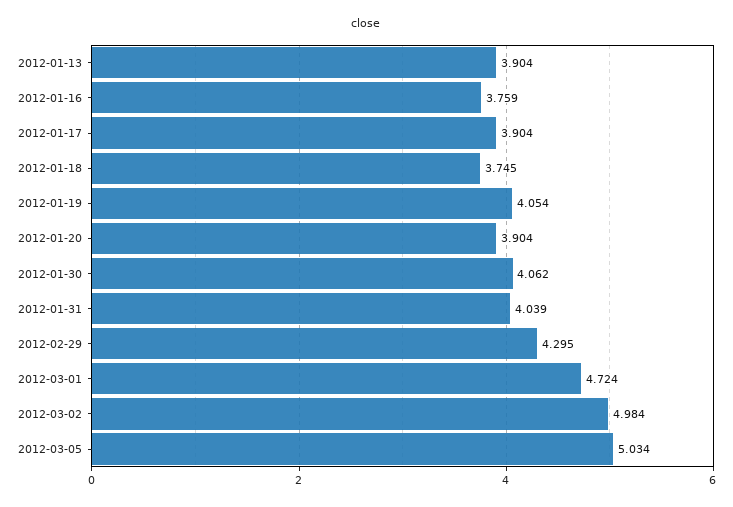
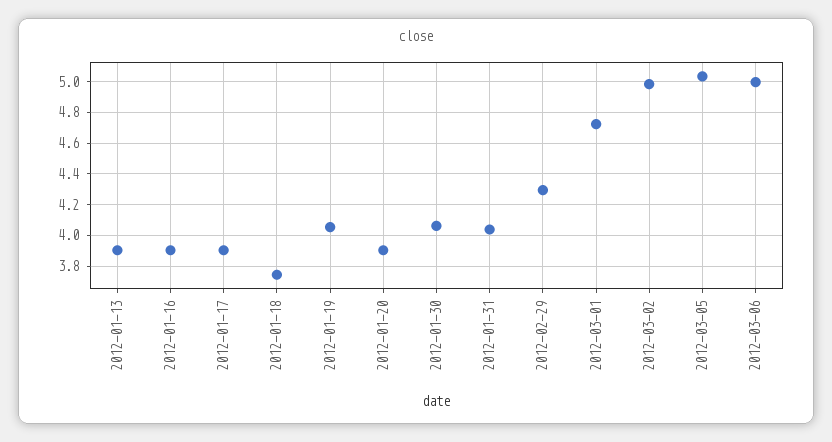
2012-01-16: 3.759 -> 3.9
2012-03-06: none -> 5

